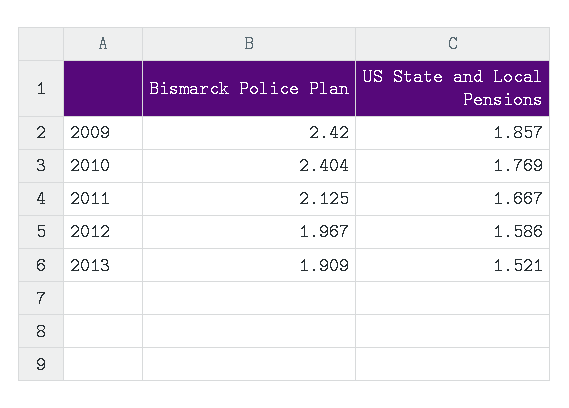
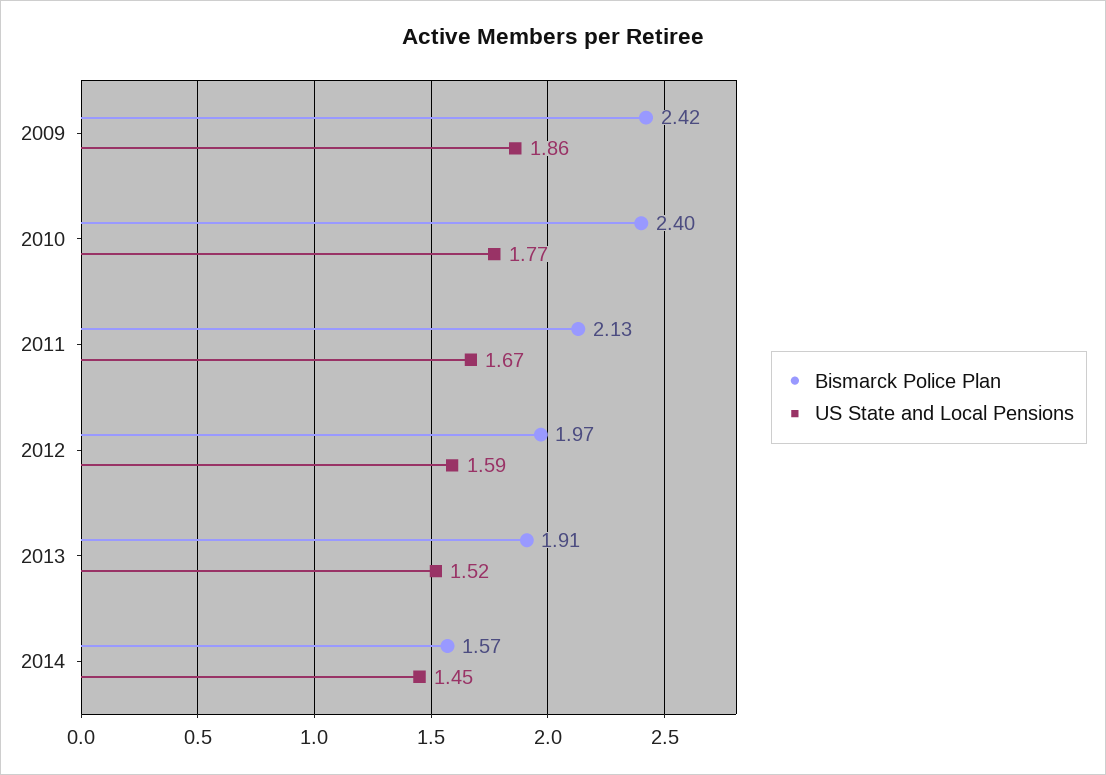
Bismarck Police Plan, 2014: none -> 1.57
US State and Local Pensions, 2014: none -> 1.45

